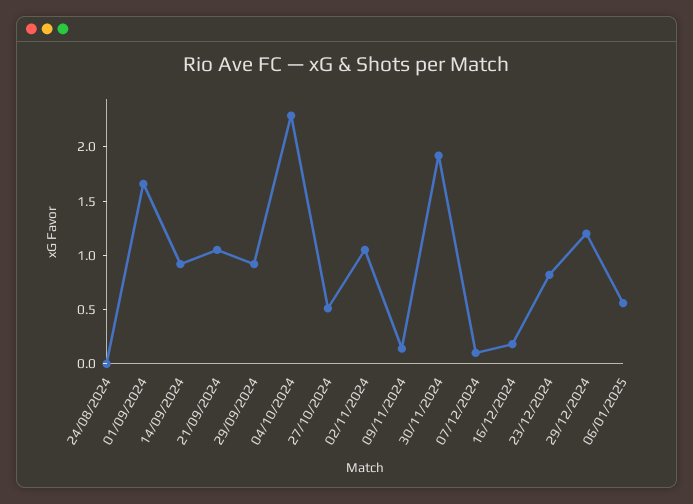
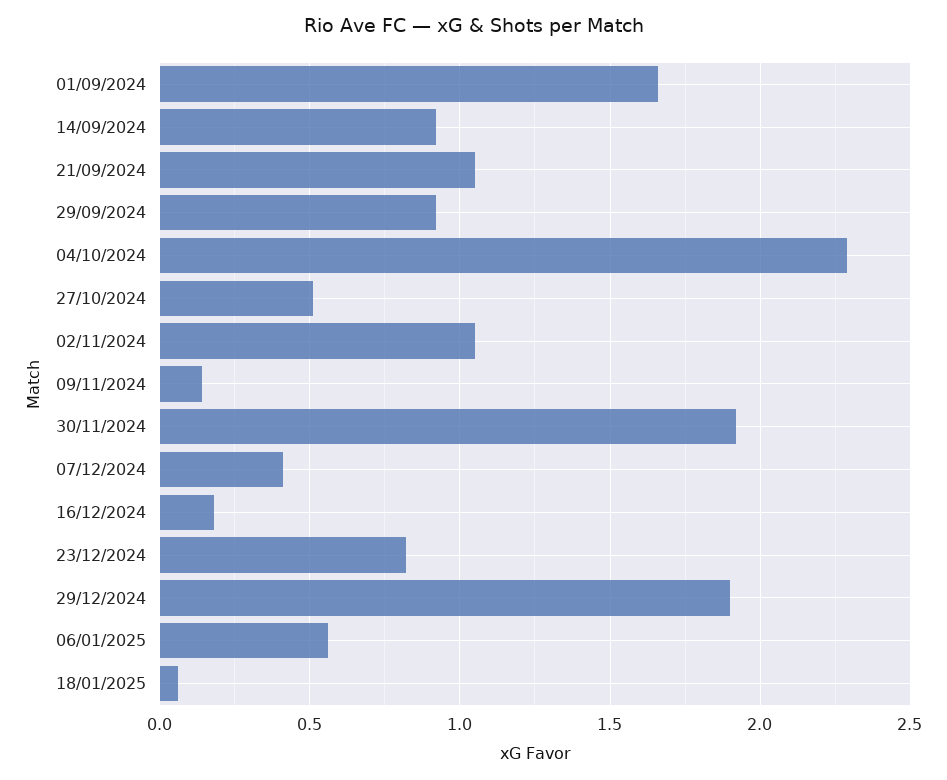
24/08/2024: 0 -> none
07/12/2024: 0.1 -> 0.4
29/12/2024: 1.2 -> 1.9
18/01/2025: none -> 0.05

